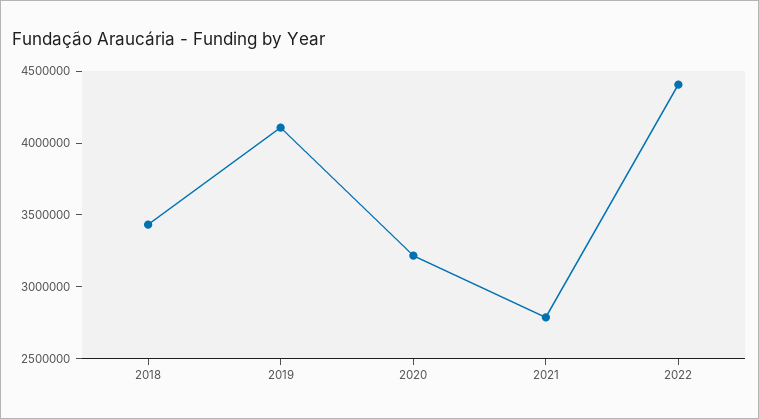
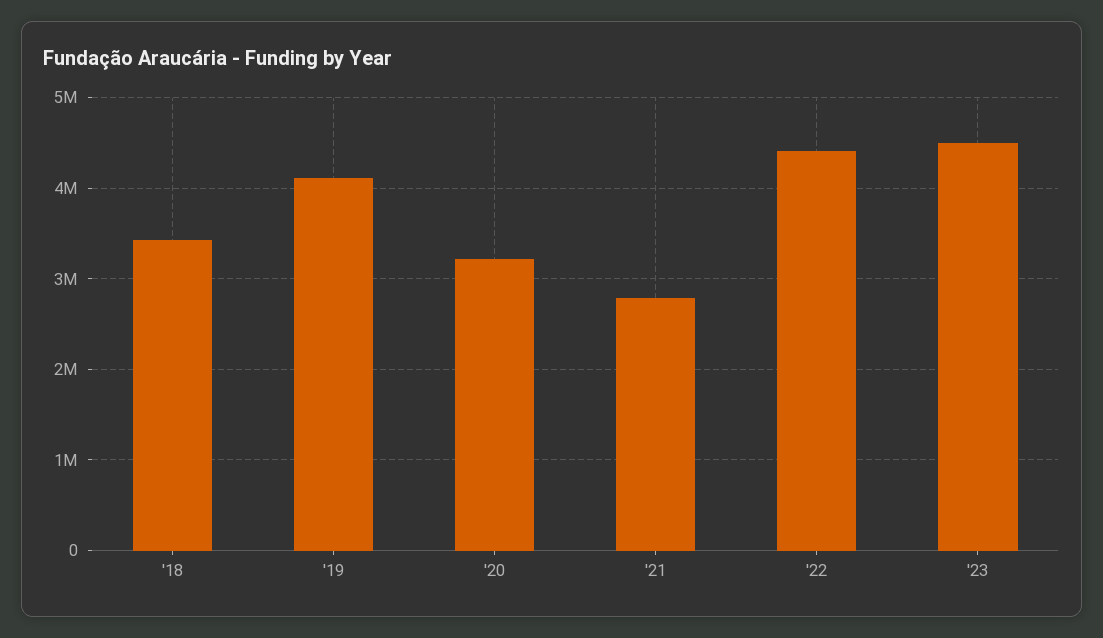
'23: none -> 4500000

